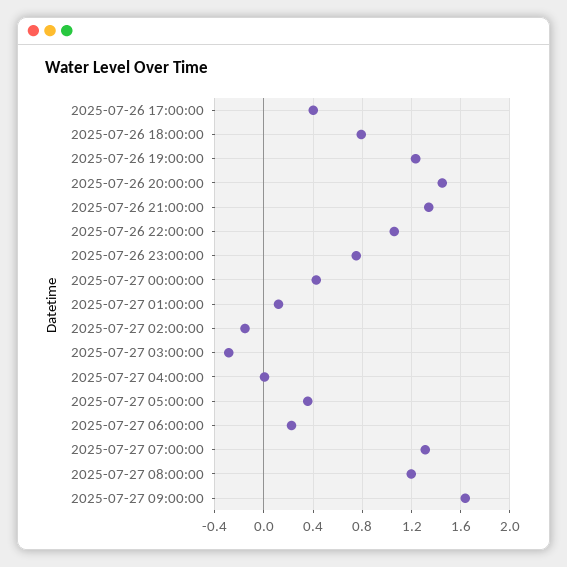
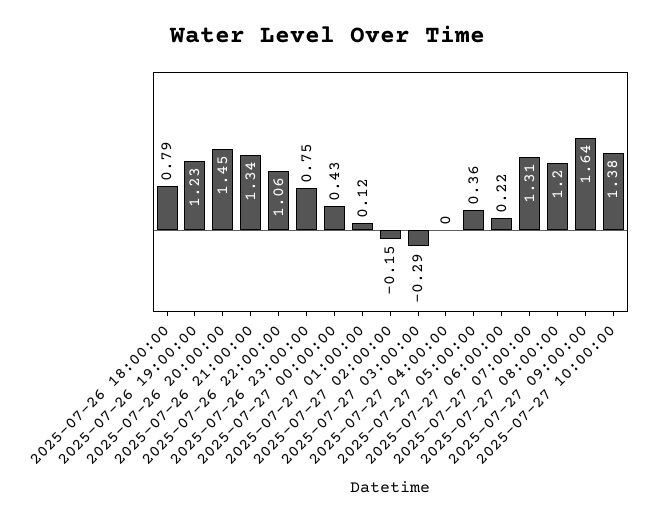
2025-07-26 17:00:00: 0.4 -> none
2025-07-27 10:00:00: none -> 1.38

